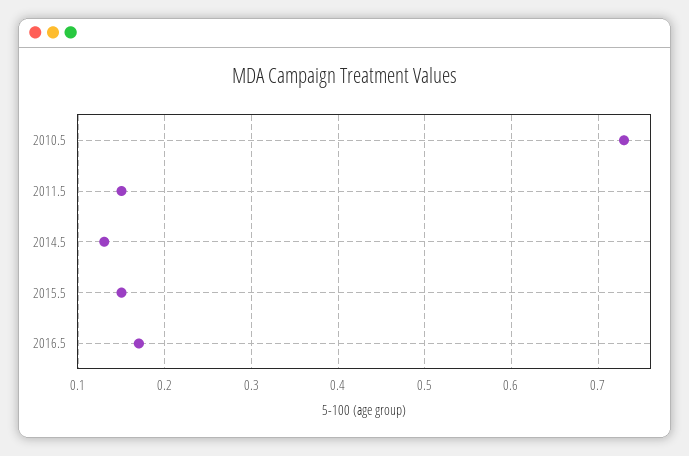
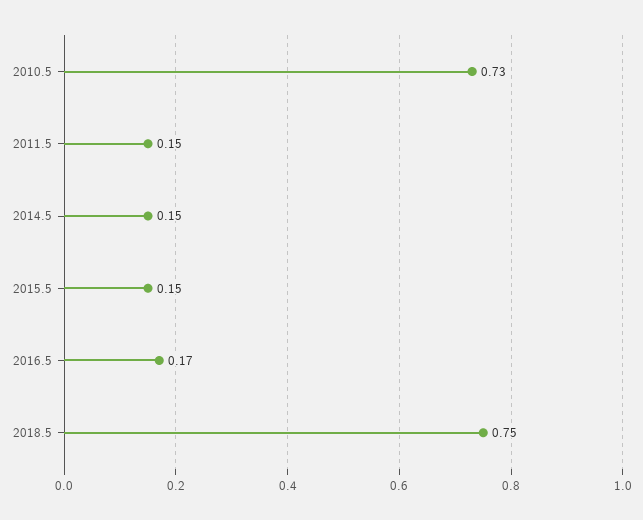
2014.5: 0.13 -> 0.15
2018.5: none -> 0.75

